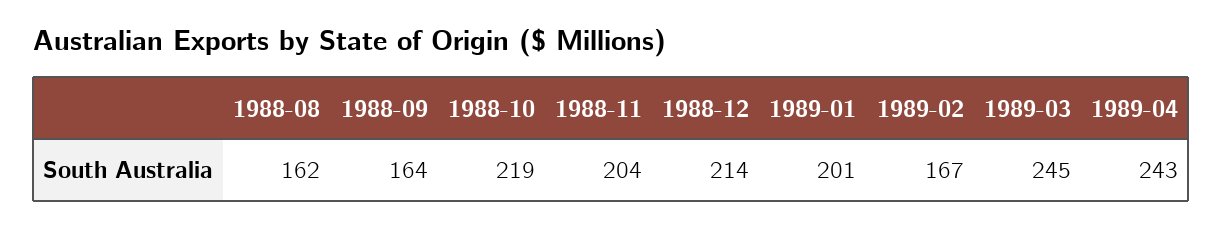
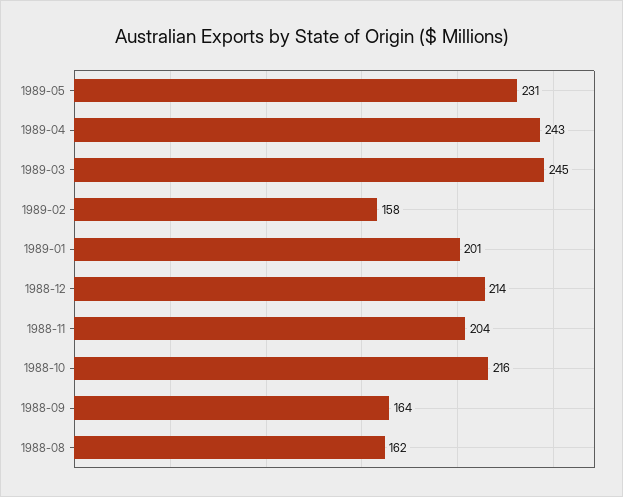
1988-10: 219 -> 216
1989-02: 167 -> 158
1989-05: none -> 231

